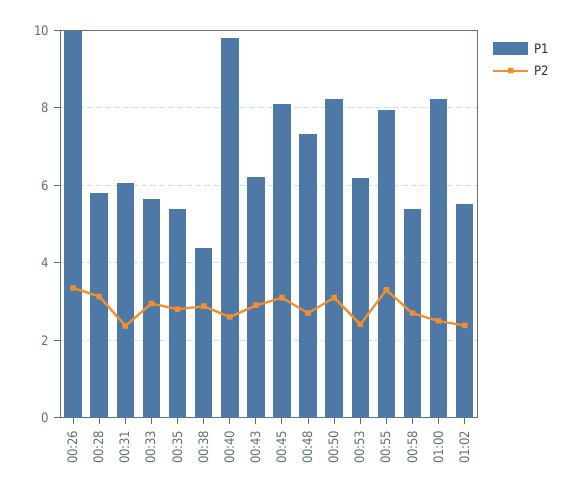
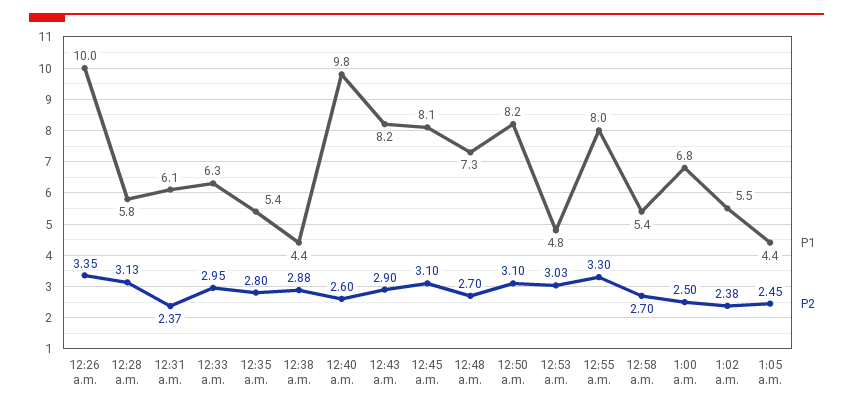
P1, 00:33: 5.6 -> 6.3
P1, 00:43: 6.2 -> 8.2
P1, 00:53: 6.2 -> 4.8
P2, 00:53: 2.4 -> 3.03
P1, 01:00: 8.2 -> 6.8
P1, 1:05 a.m.: none -> 4.4
P2, 1:05 a.m.: none -> 2.45

